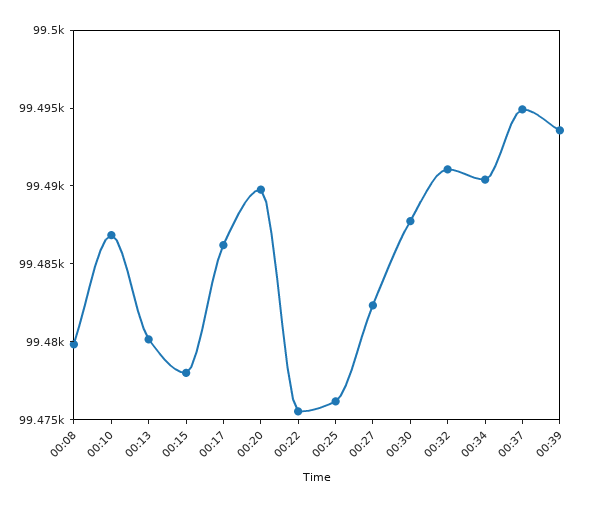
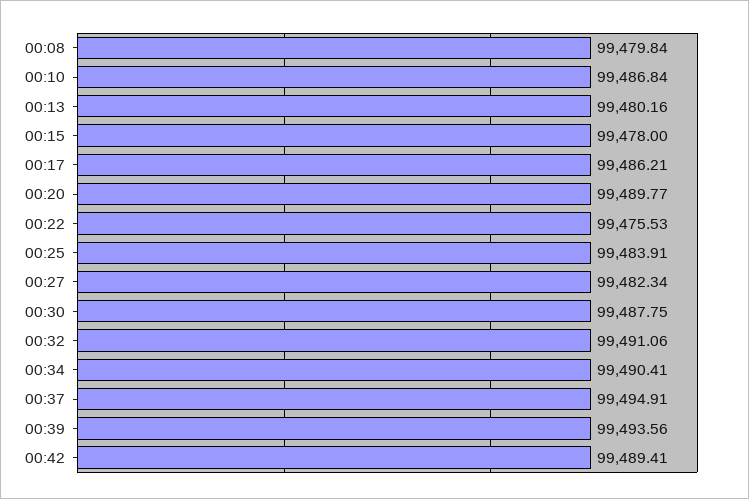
00:25: 99476 -> 99483.91
00:42: none -> 99489.41

